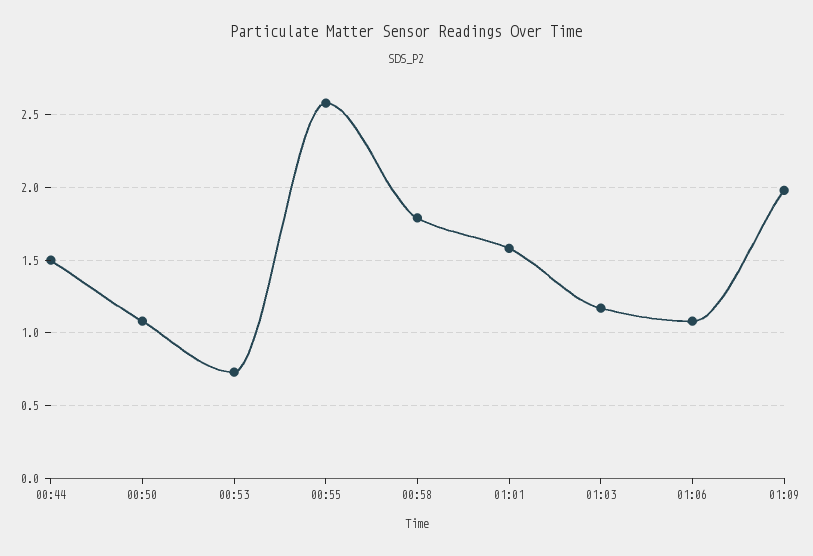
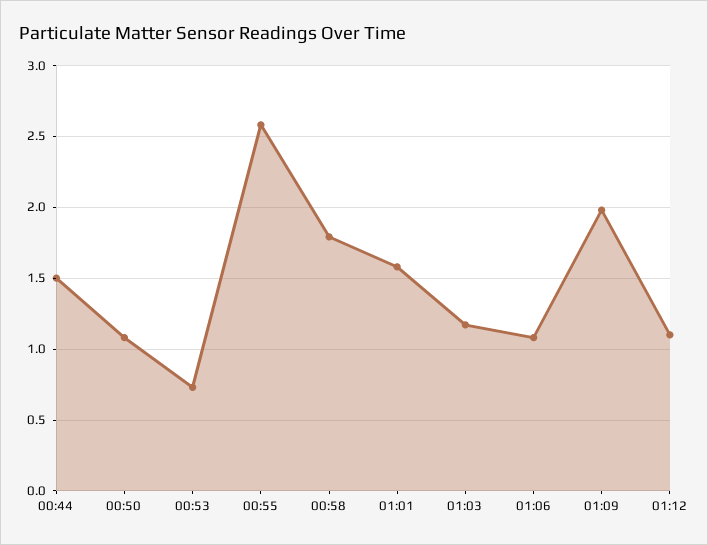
01:12: none -> 1.1

